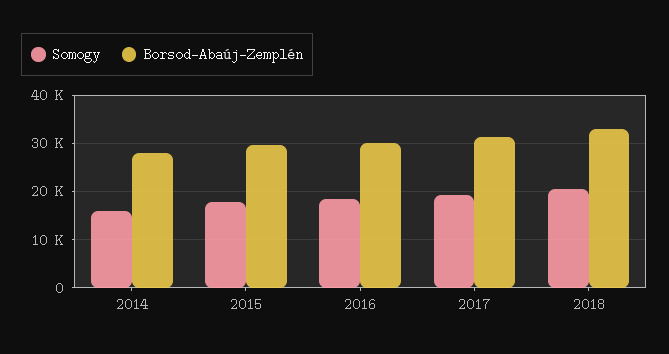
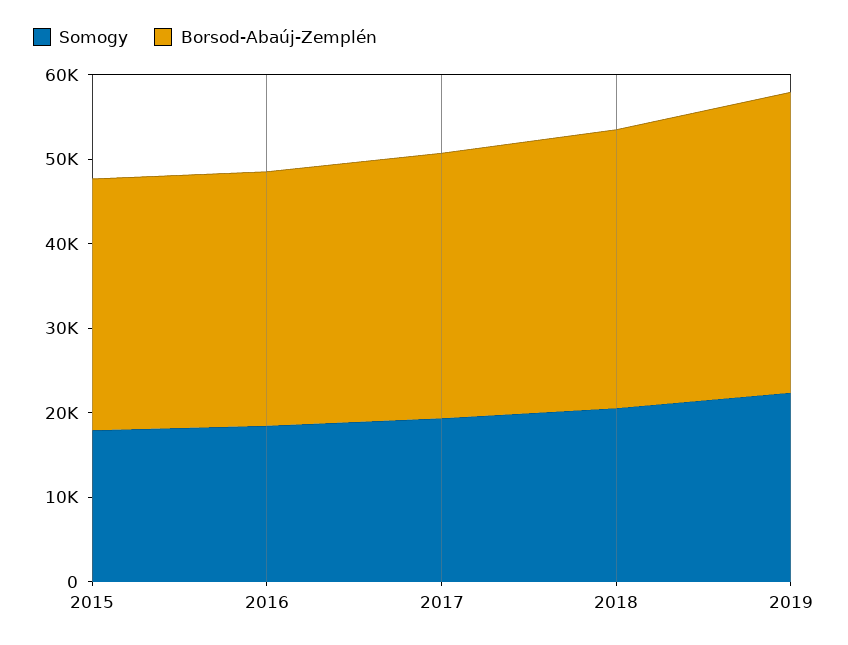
Somogy, 2014: 16000 -> none
Borsod-Abaúj-Zemplén, 2014: 28000 -> none
Somogy, 2019: none -> 22000
Borsod-Abaúj-Zemplén, 2019: none -> 36000

